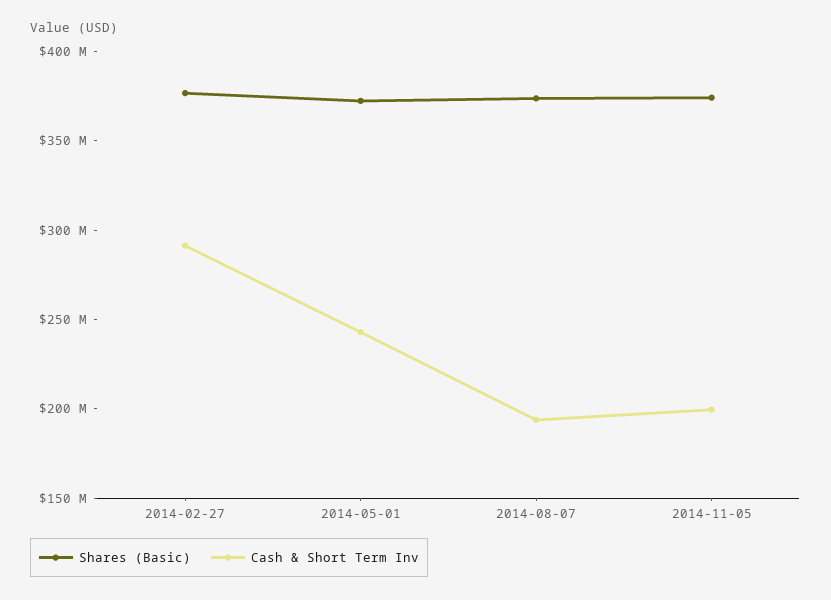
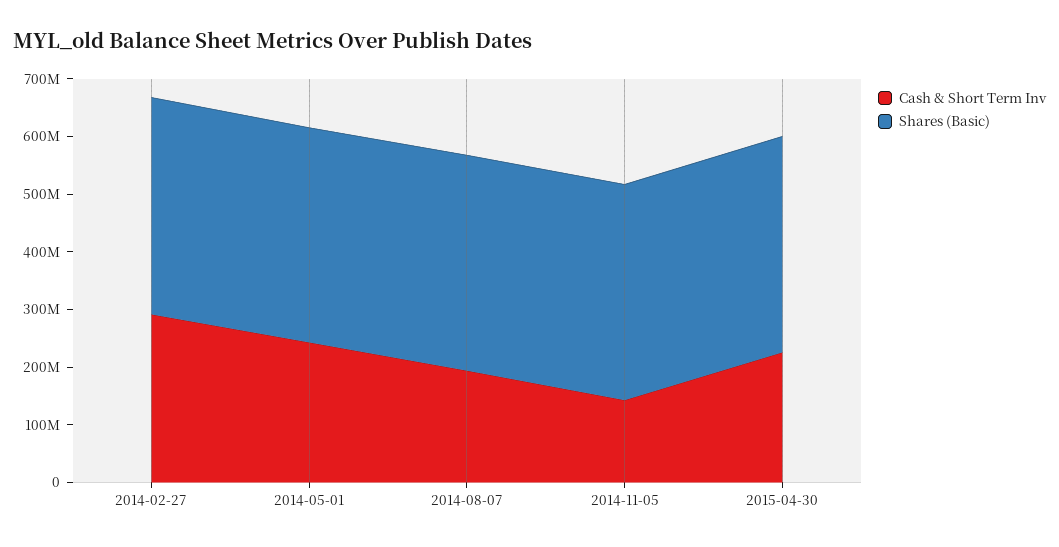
Cash & Short Term Inv, 2014-11-05: 200000000 -> 140000000
Cash & Short Term Inv, 2015-04-30: none -> 220000000
Shares (Basic), 2015-04-30: none -> 380000000

